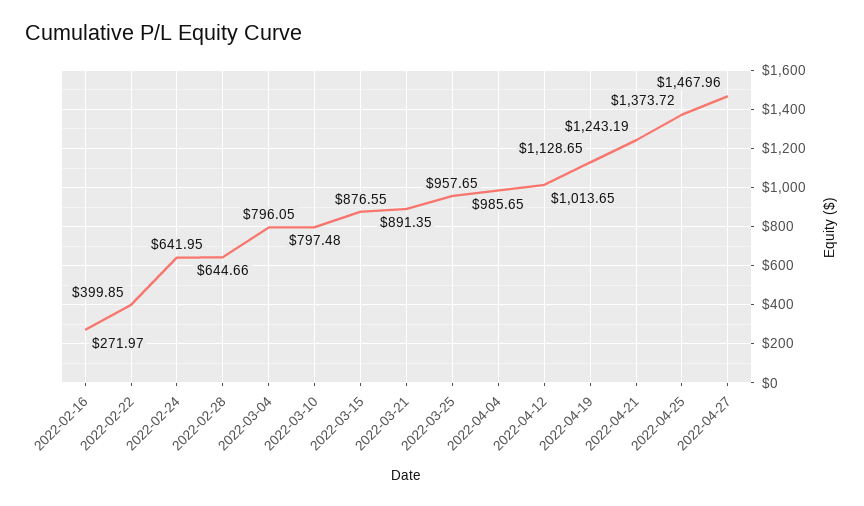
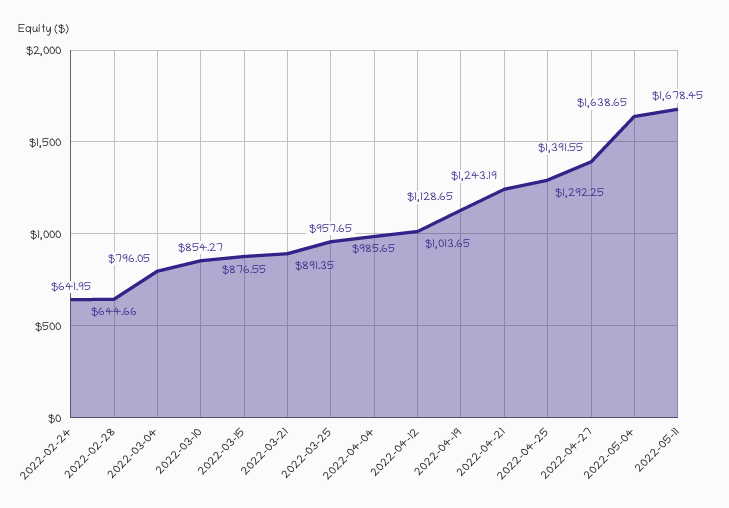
2022-02-16: 271.97 -> none
2022-02-22: 399.85 -> none
2022-03-10: 797.48 -> 854.27
2022-04-25: 1373.72 -> 1292.25
2022-04-27: 1467.96 -> 1391.55
2022-05-04: none -> 1638.65
2022-05-11: none -> 1678.45

